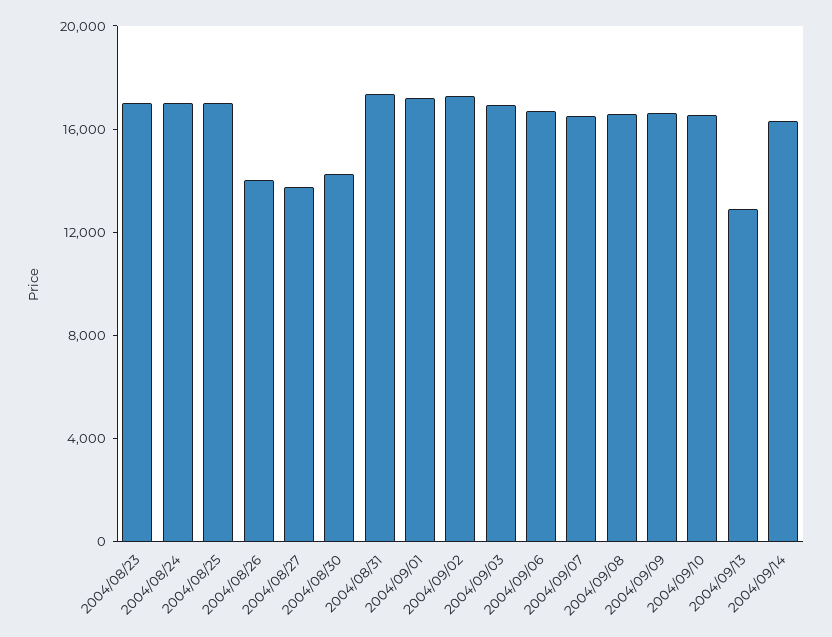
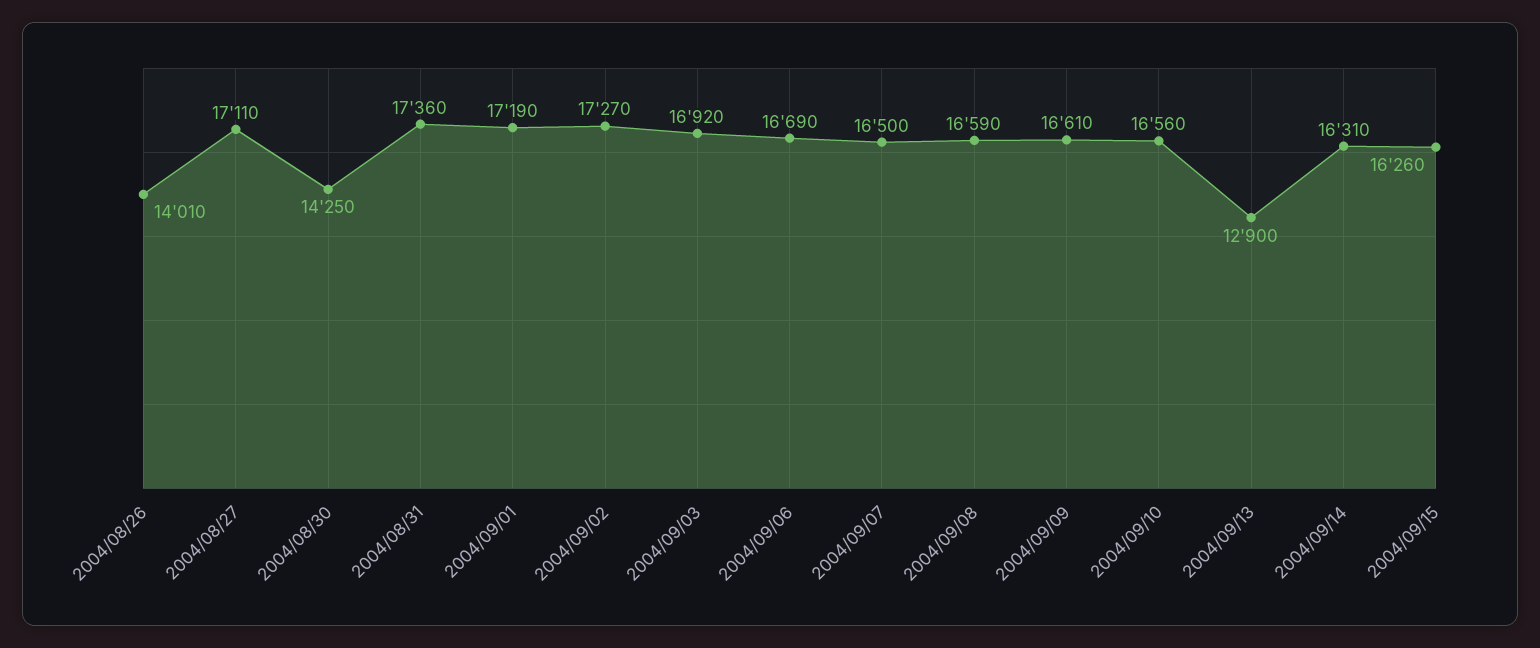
2004/08/23: 17000 -> none
2004/08/24: 17000 -> none
2004/08/25: 17000 -> none
2004/08/27: 14000 -> 17110
2004/09/15: none -> 16260

